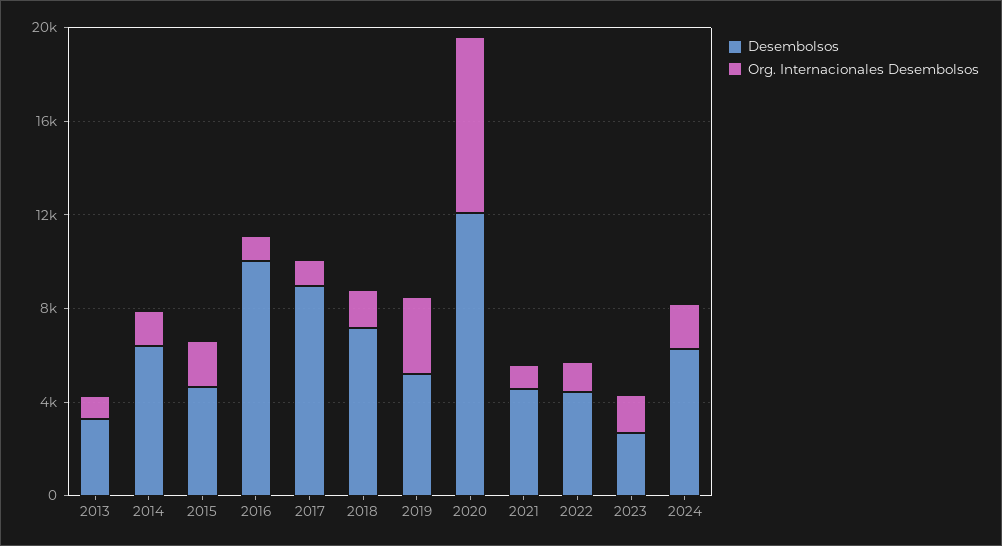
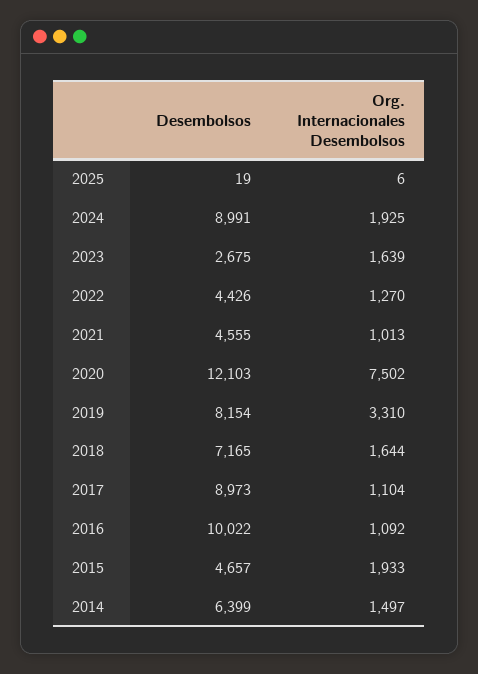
Desembolsos, 2013: 3000 -> none
Org. Internacionales Desembolsos, 2013: 1000 -> none
Desembolsos, 2019: 5000 -> 8154
Desembolsos, 2024: 6000 -> 8991
Desembolsos, 2025: none -> 19
Org. Internacionales Desembolsos, 2025: none -> 6

